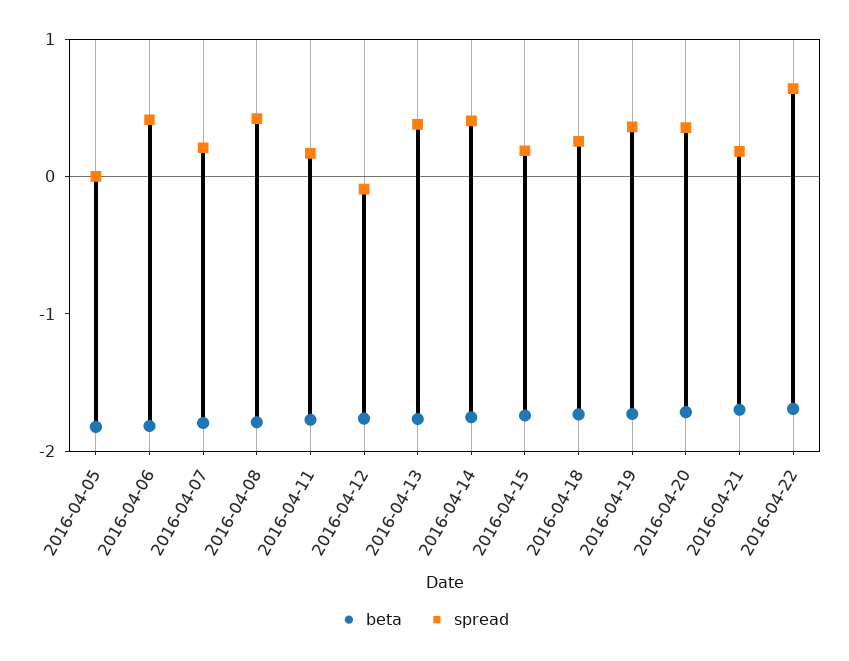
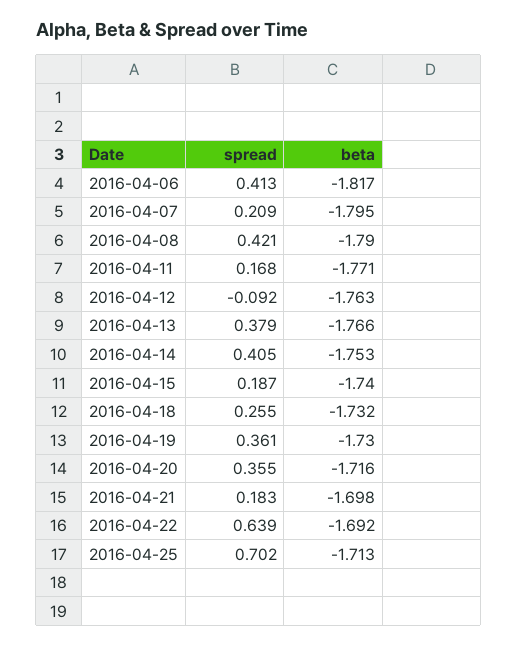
beta, 2016-04-05: -1.8 -> none
spread, 2016-04-05: 0 -> none
spread, 2016-04-25: none -> 0.702
beta, 2016-04-25: none -> -1.713

